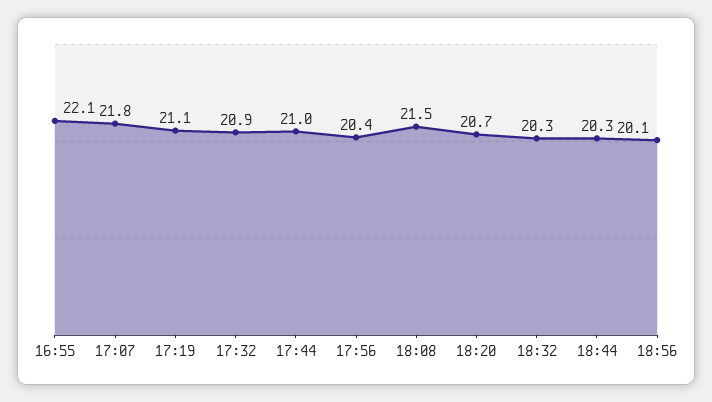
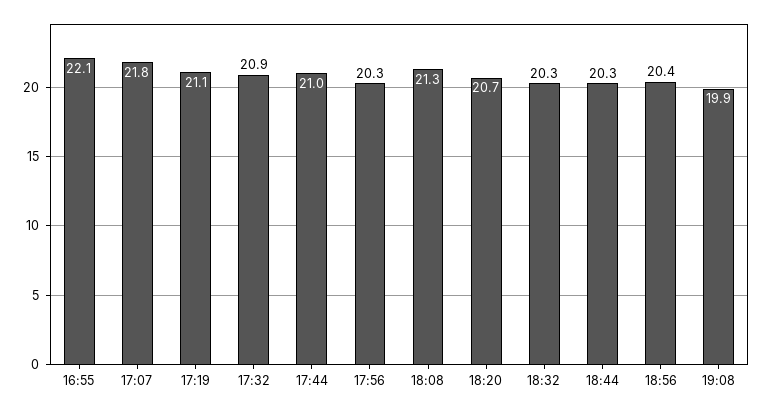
17:56: 20.4 -> 20.3
18:08: 21.5 -> 21.3
18:56: 20.1 -> 20.4
19:08: none -> 19.9

